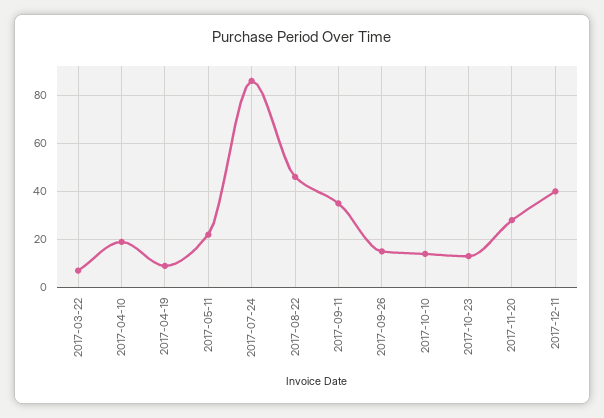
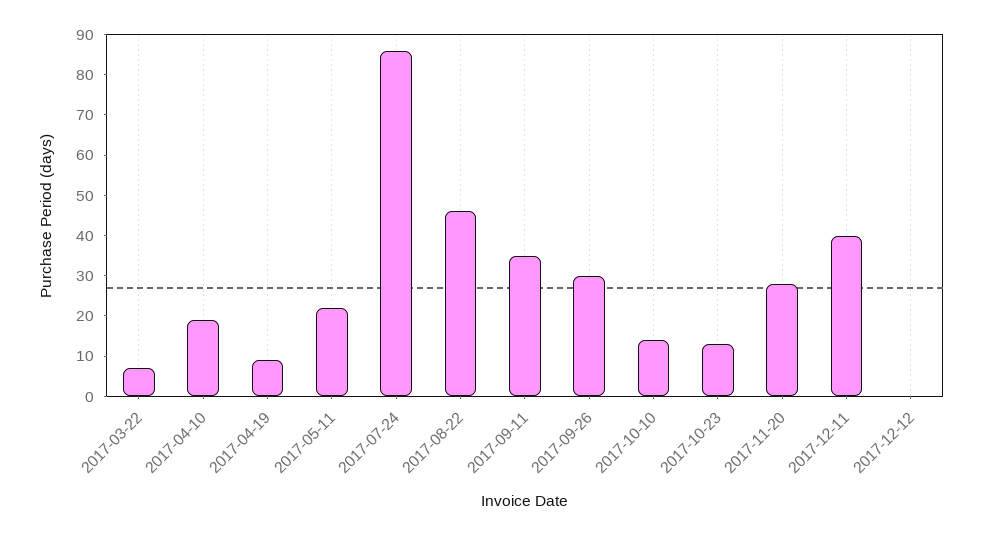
2017-09-26: 15 -> 30
2017-12-12: none -> 0

